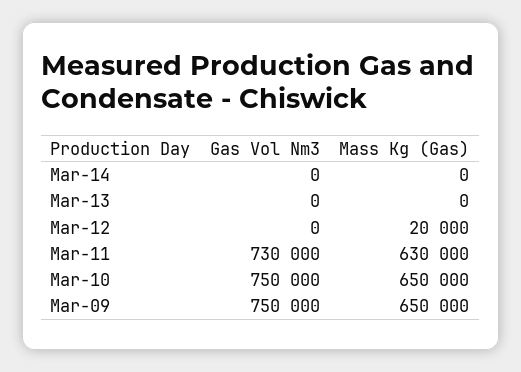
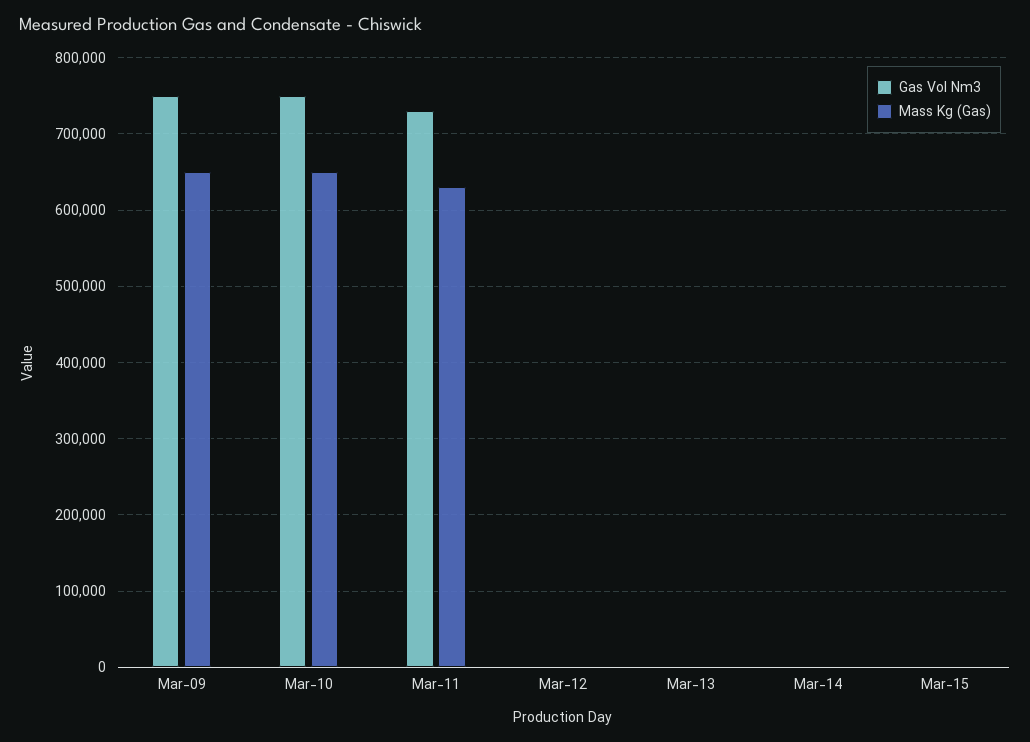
Mass Kg (Gas), Mar-12: 20000 -> 0
Gas Vol Nm3, Mar-15: none -> 0
Mass Kg (Gas), Mar-15: none -> 0

